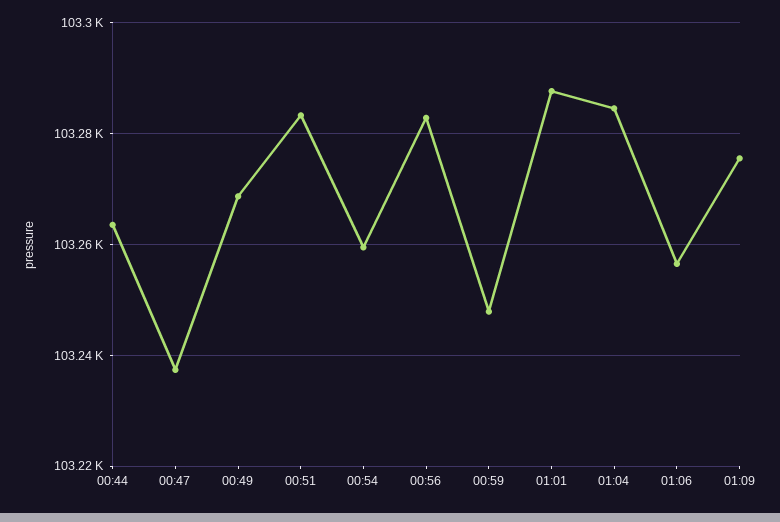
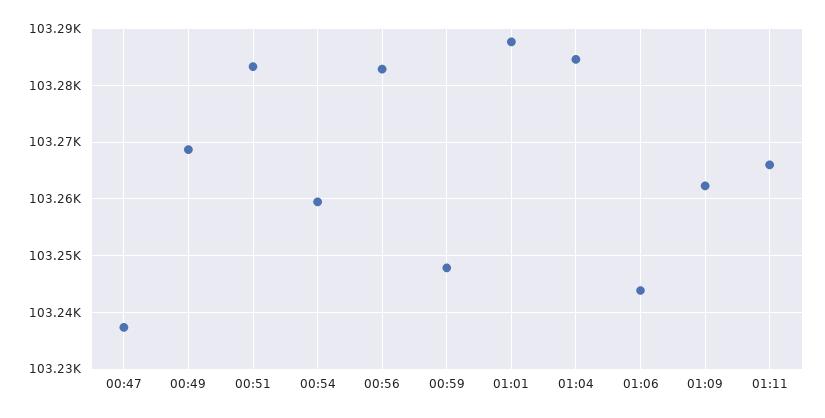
00:44: 103264 -> none
01:06: 103256 -> 103244
01:09: 103276 -> 103262
01:11: none -> 103266

